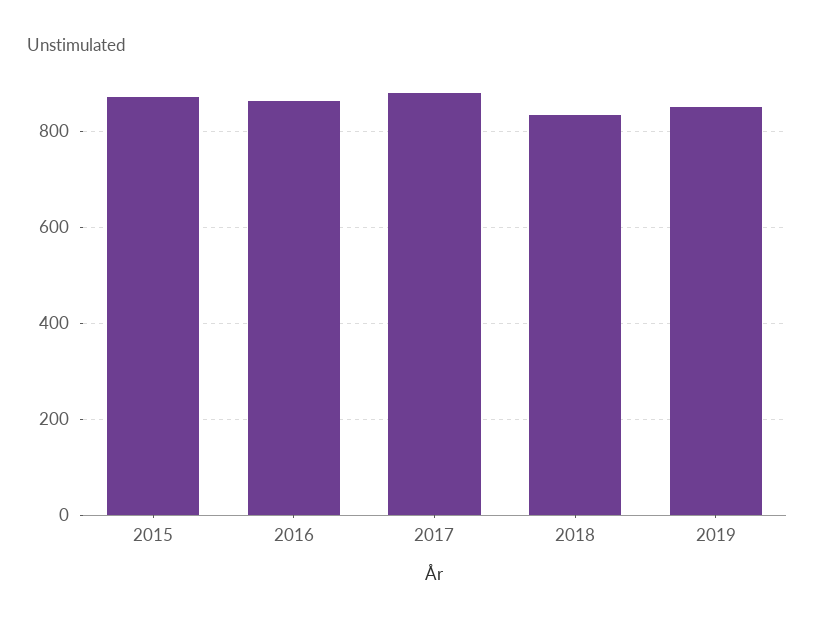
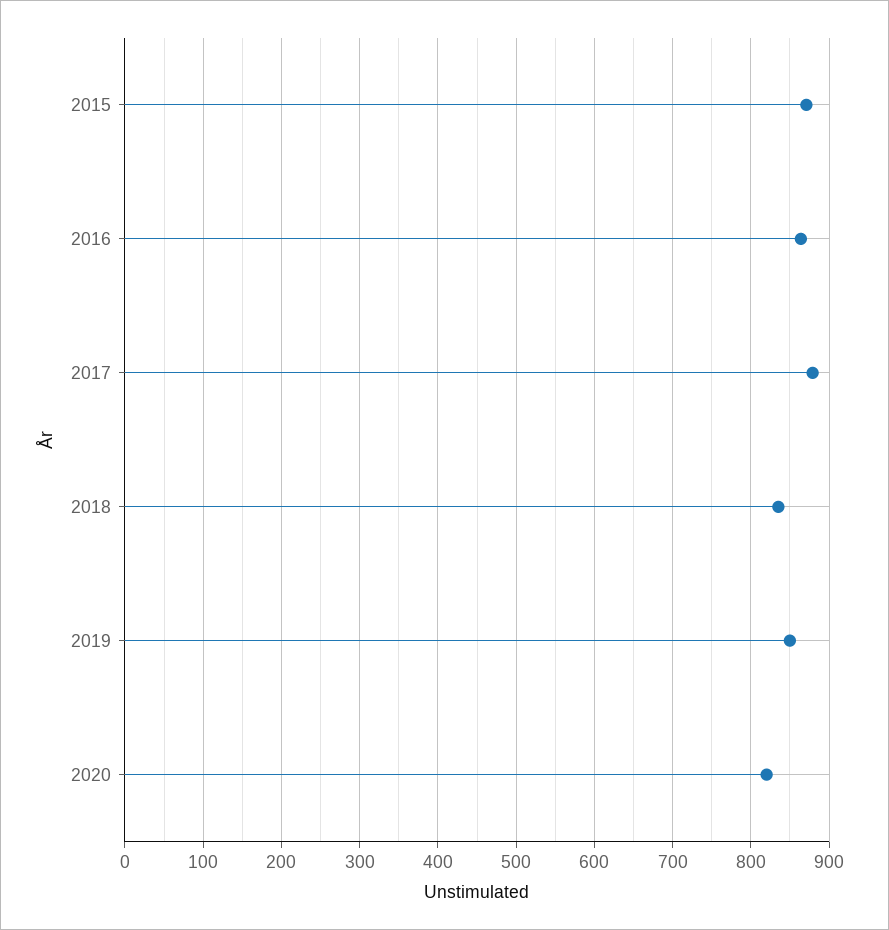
2020: none -> 820

